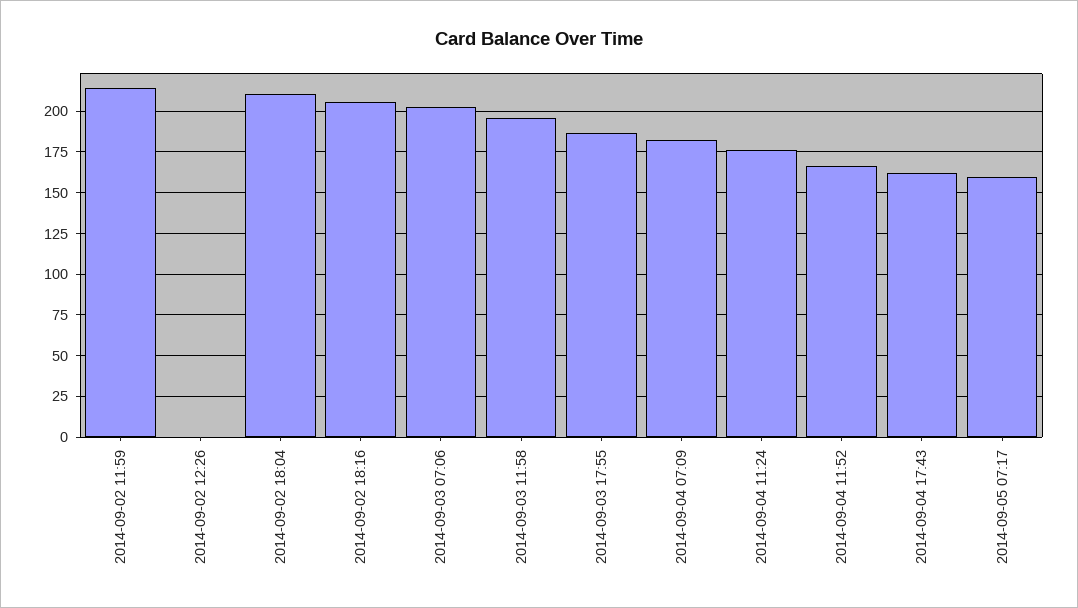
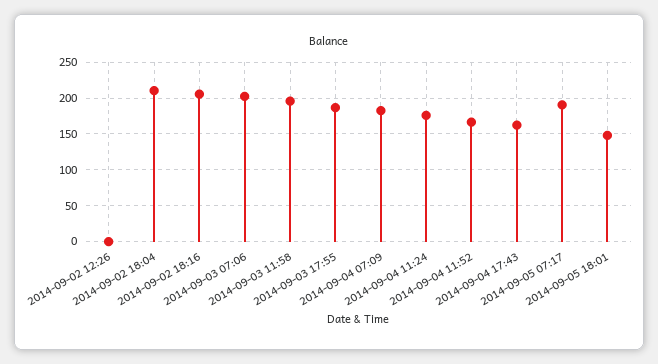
2014-09-02 11:59: 215 -> none
2014-09-05 07:17: 160 -> 190
2014-09-05 18:01: none -> 150

